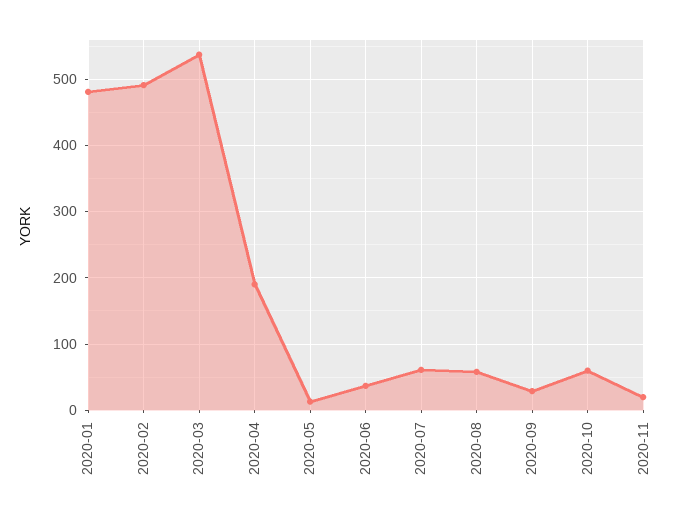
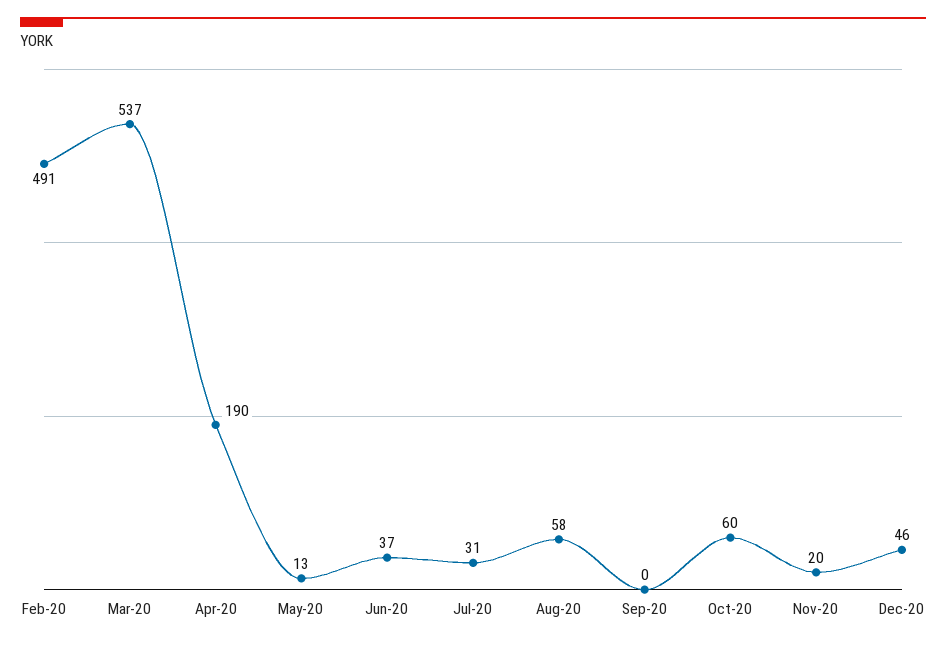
2020-01: 480 -> none
2020-07: 60 -> 31
2020-09: 30 -> 0
Dec-20: none -> 46

